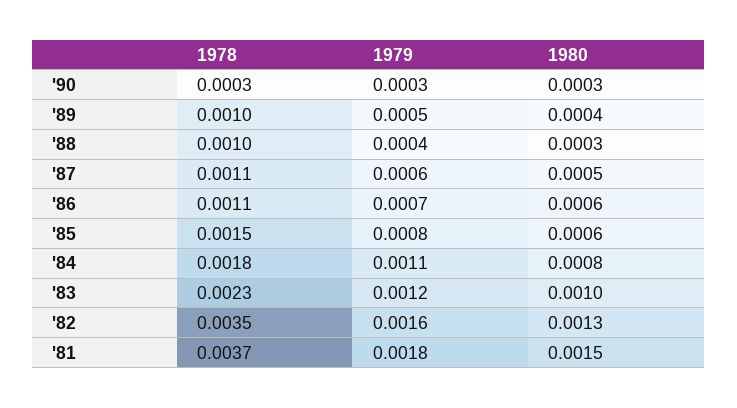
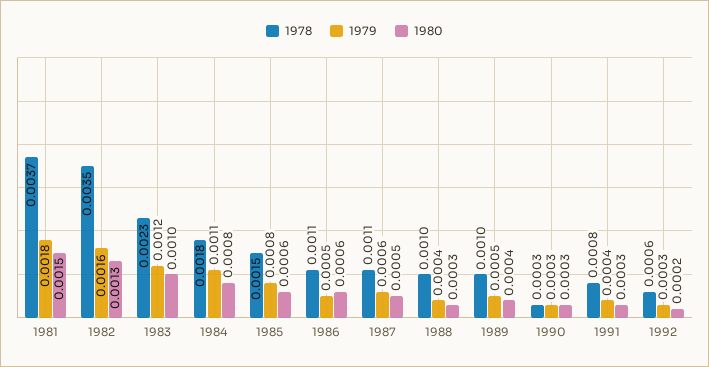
1979, '86: 0.0007 -> 0.0005
1978, 1991: none -> 0.0008
1979, 1991: none -> 0.0004
1980, 1991: none -> 0.0003
1978, 1992: none -> 0.0006
1979, 1992: none -> 0.0003
1980, 1992: none -> 0.0002

